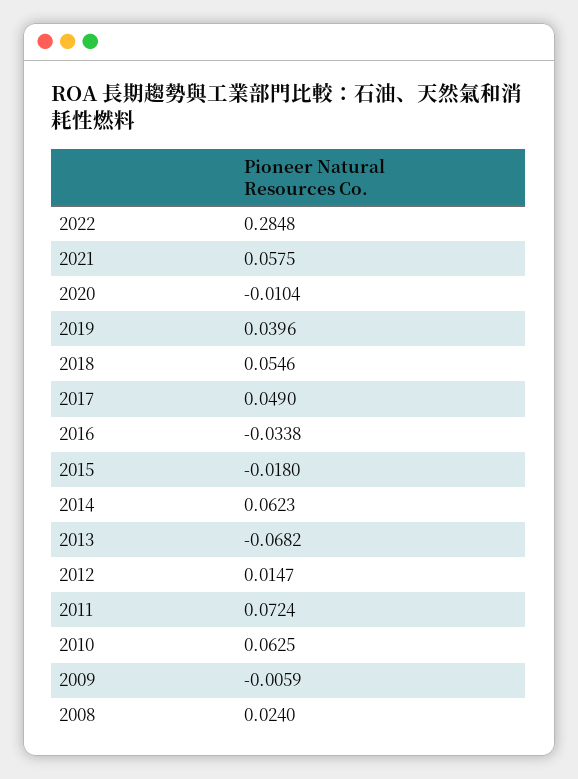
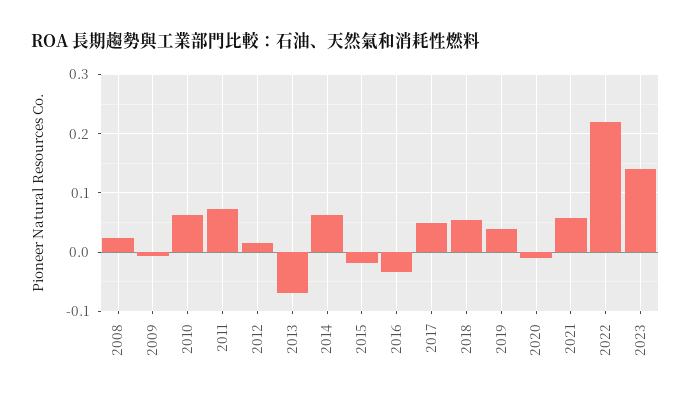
2022: 0.2848 -> 0.22
2023: none -> 0.14

